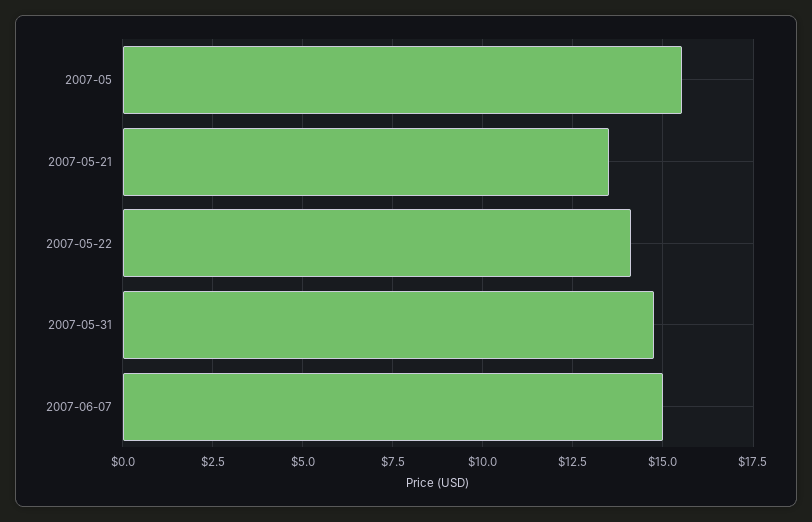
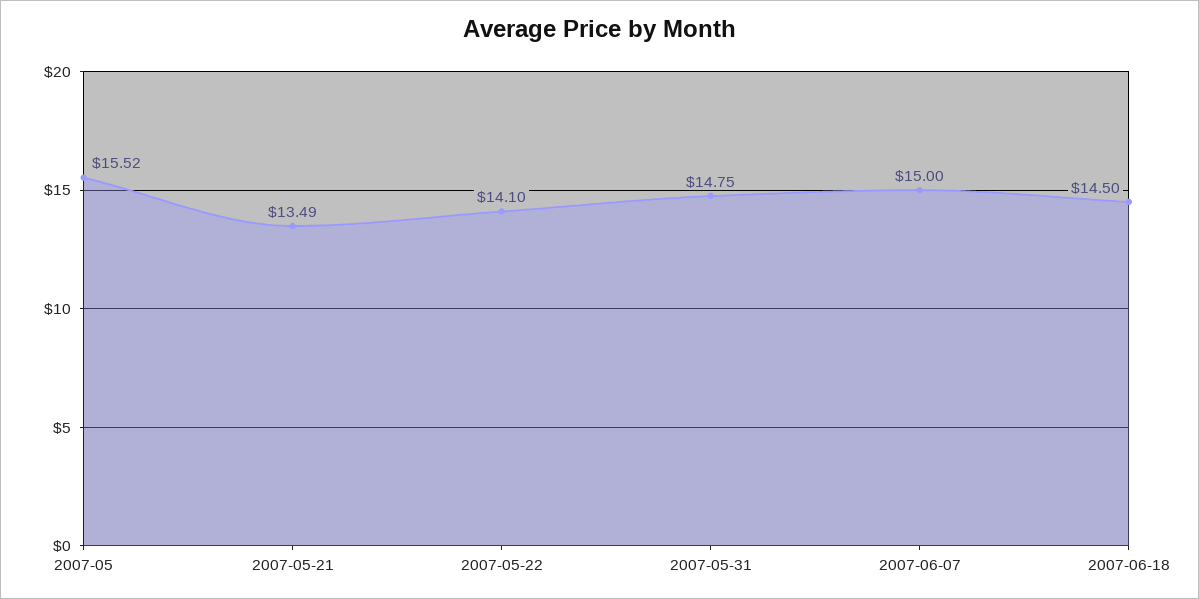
2007-06-18: none -> 14.5

